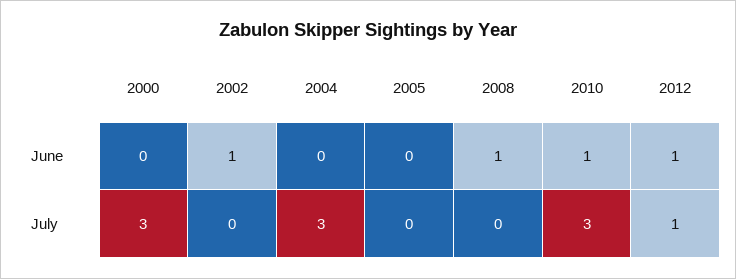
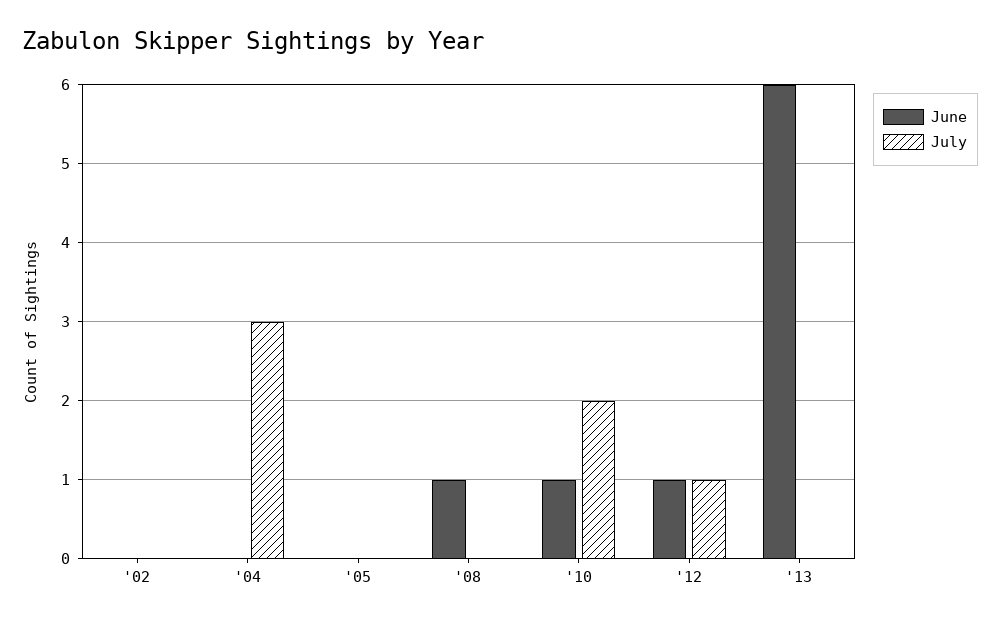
June, 2000: 0 -> none
June, 2002: 1 -> 0
July, 2000: 3 -> none
July, 2010: 3 -> 2
June, '13: none -> 6
July, '13: none -> 0

